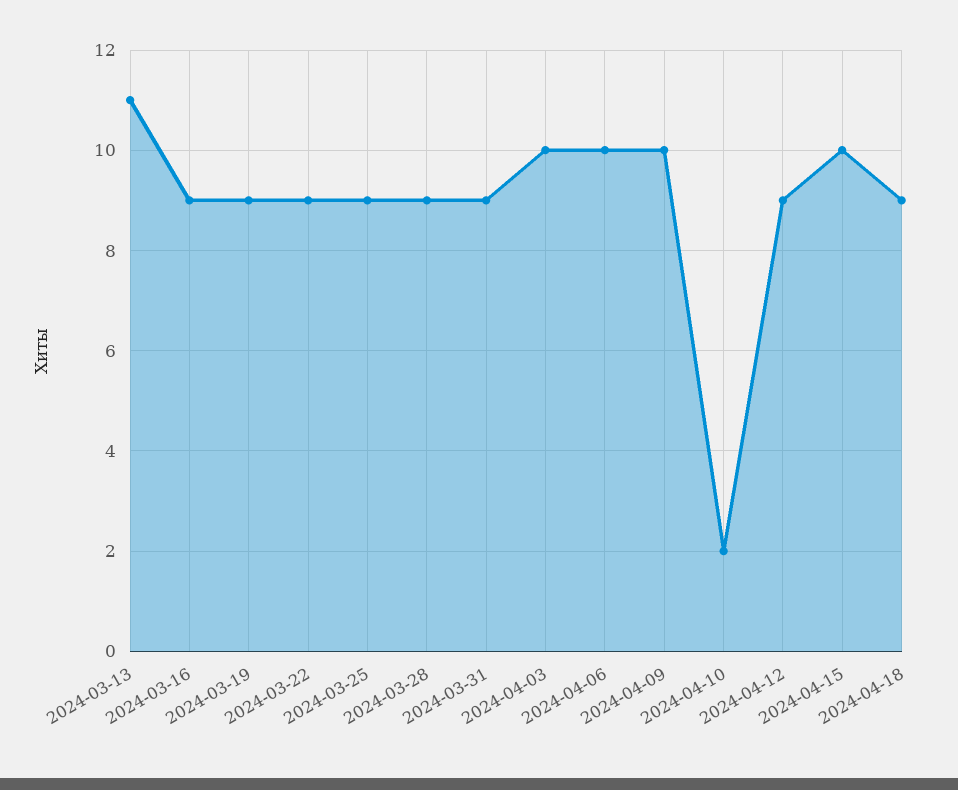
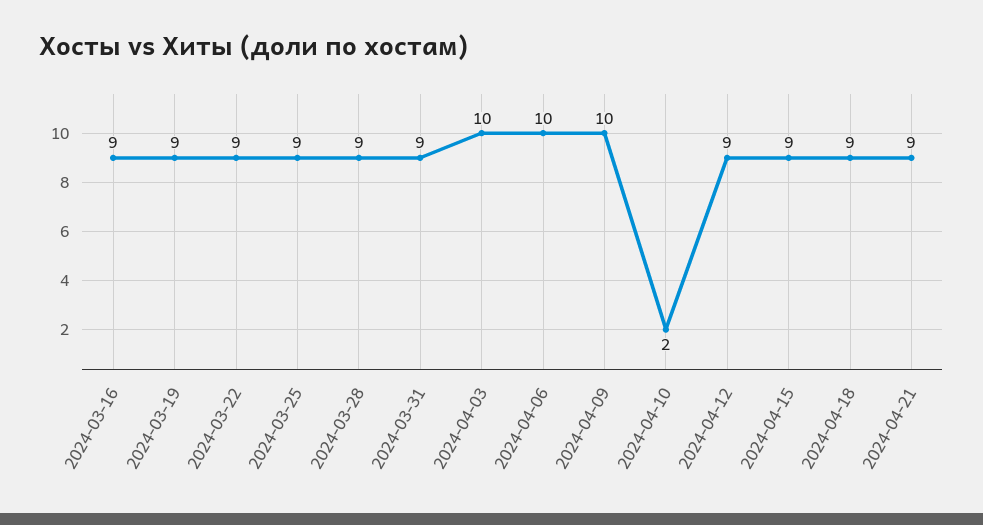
2024-03-13: 11 -> none
2024-04-15: 10 -> 9
2024-04-21: none -> 9

